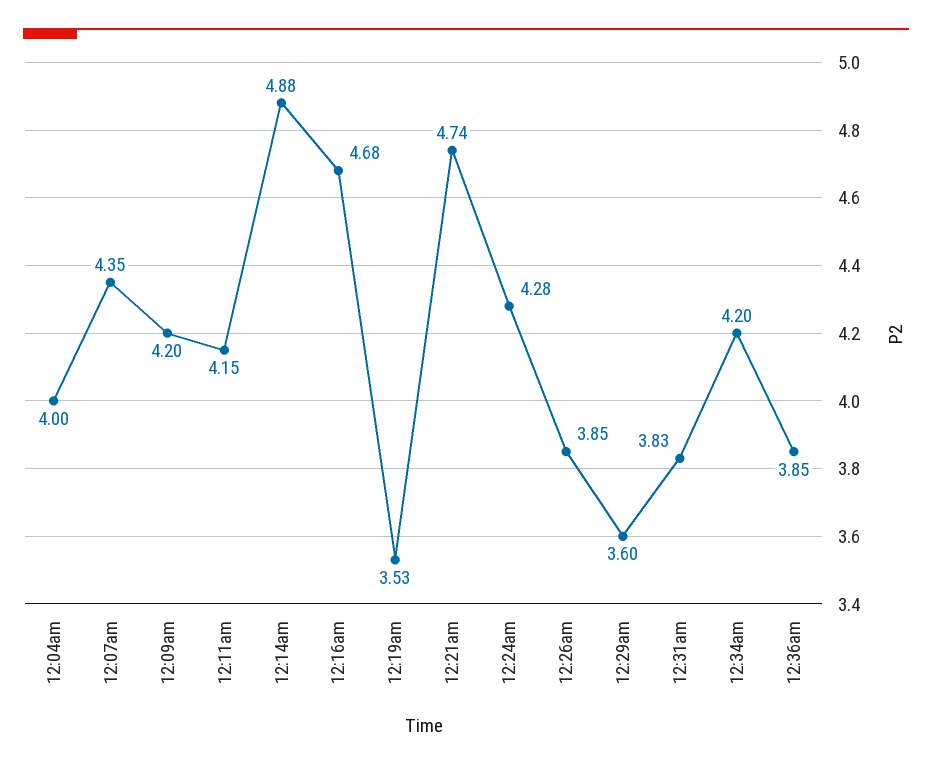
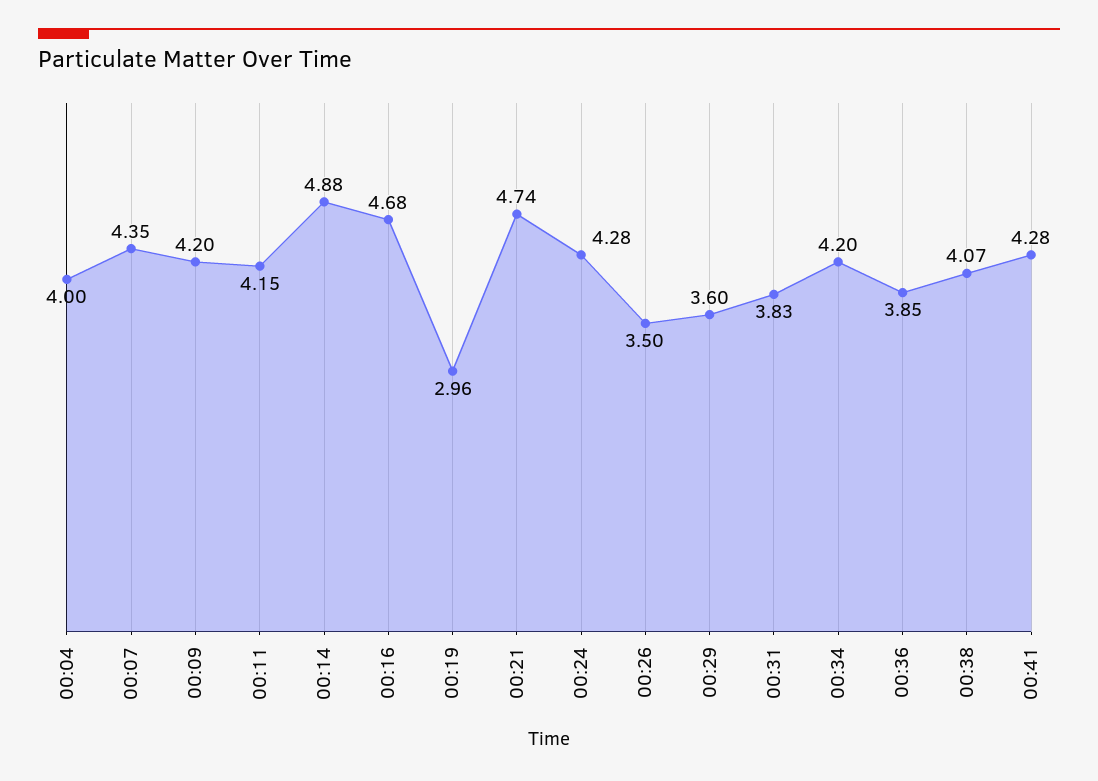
12:19am: 3.53 -> 2.96
12:26am: 3.85 -> 3.5
00:38: none -> 4.07
00:41: none -> 4.28

